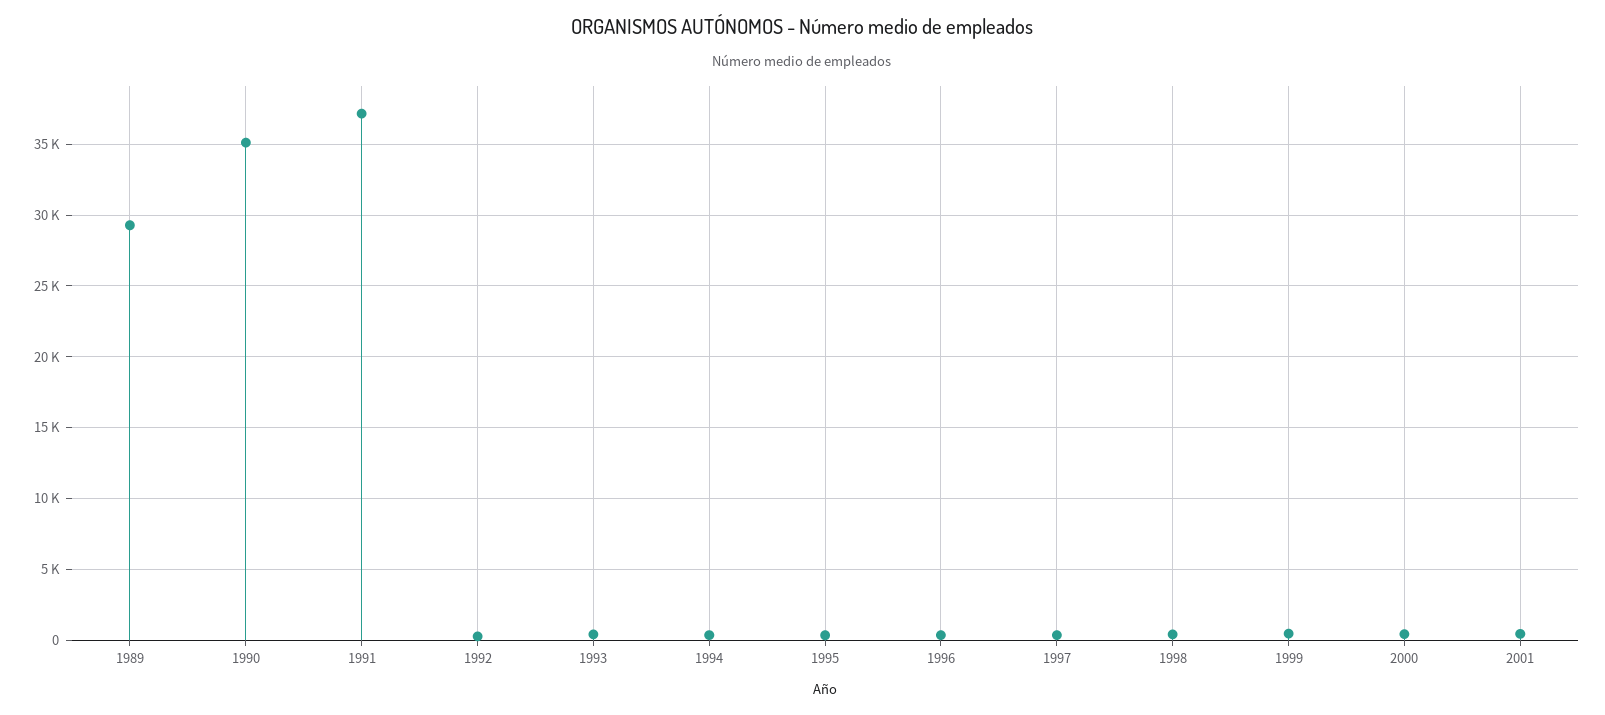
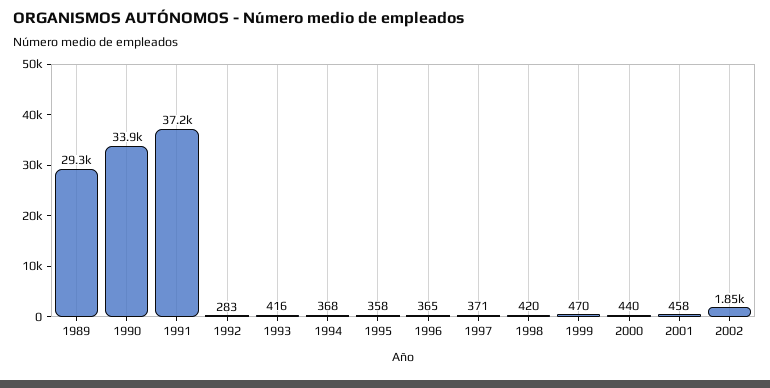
1990: 35000 -> 33900
2002: none -> 1850

